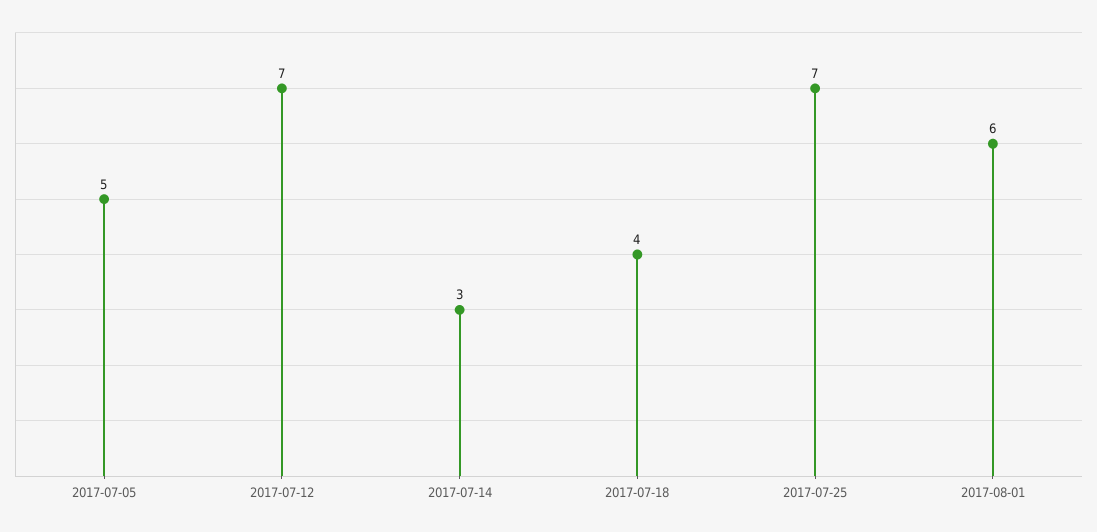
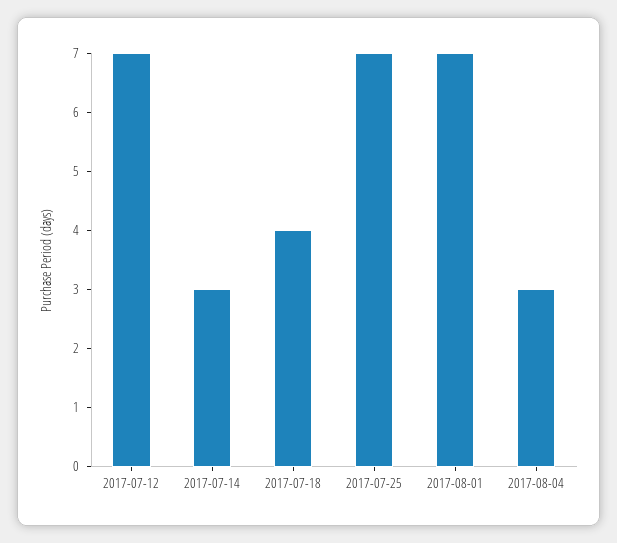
2017-07-05: 5 -> none
2017-08-01: 6 -> 7
2017-08-04: none -> 3

